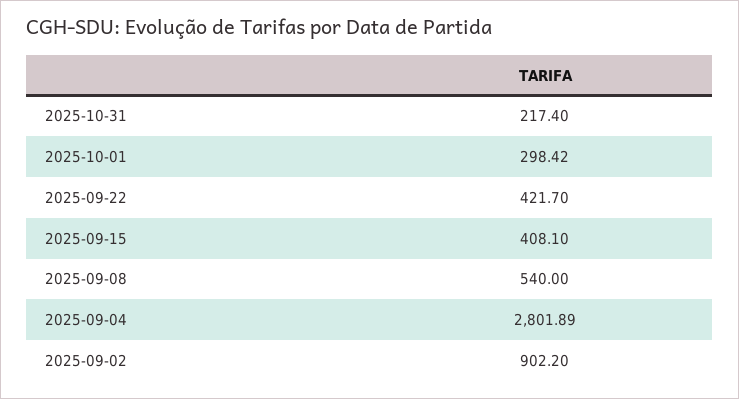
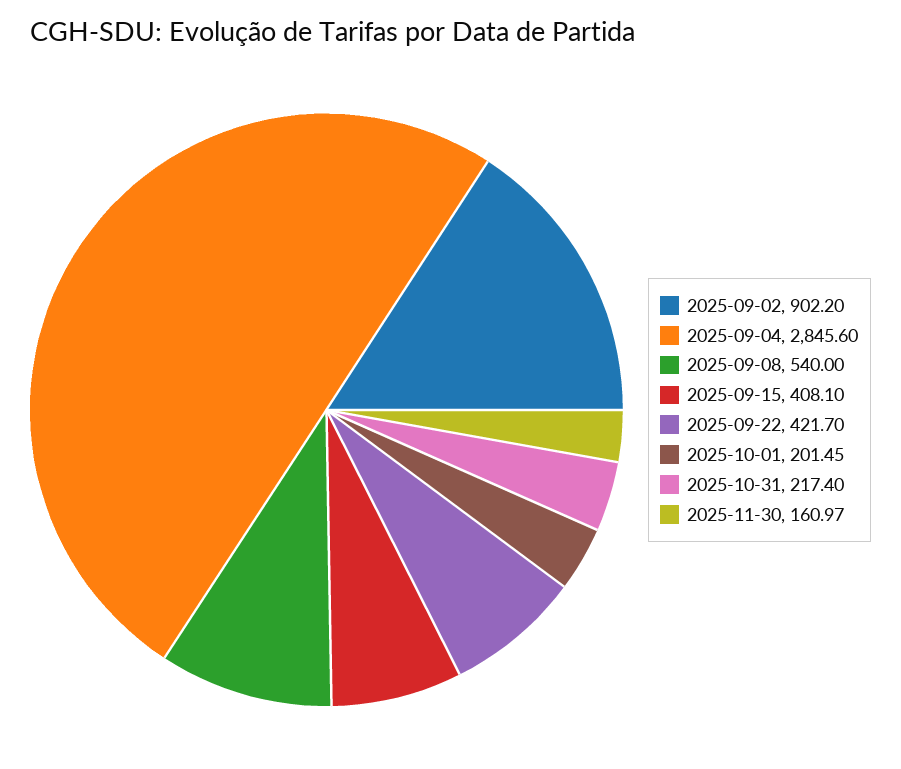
2025-10-01: 298.42 -> 201.45
2025-09-04: 2801.89 -> 2845.6
2025-11-30: none -> 160.97

